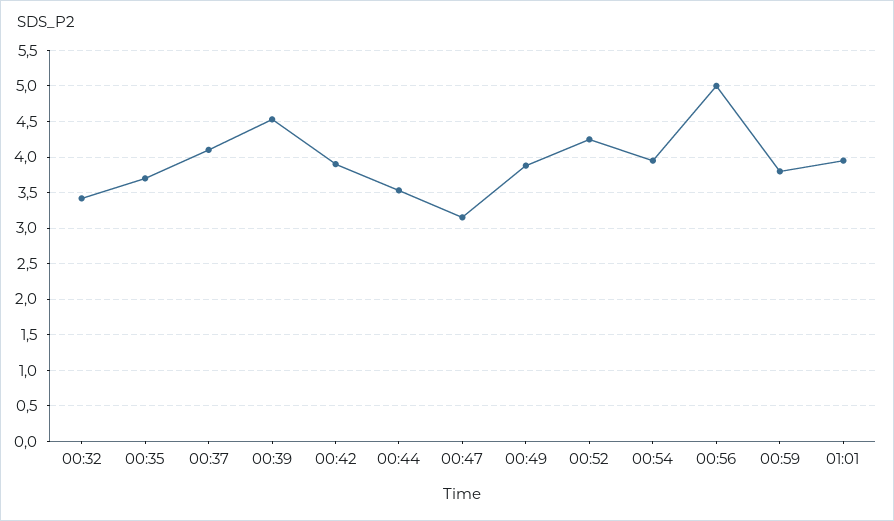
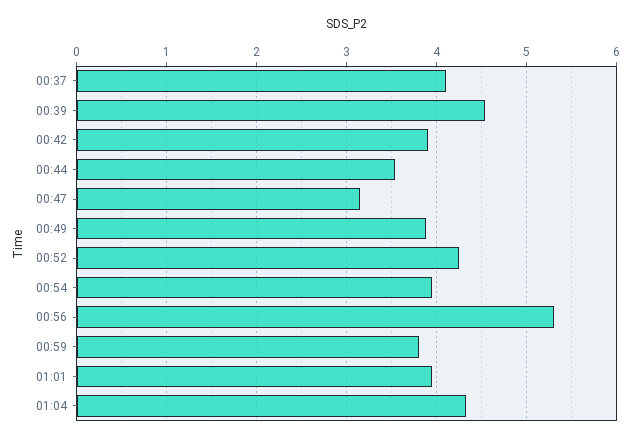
00:32: 3.4 -> none
00:35: 3.7 -> none
00:56: 5 -> 5.3
01:04: none -> 4.3

